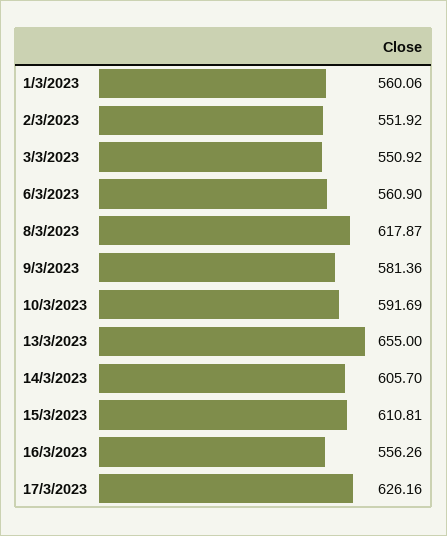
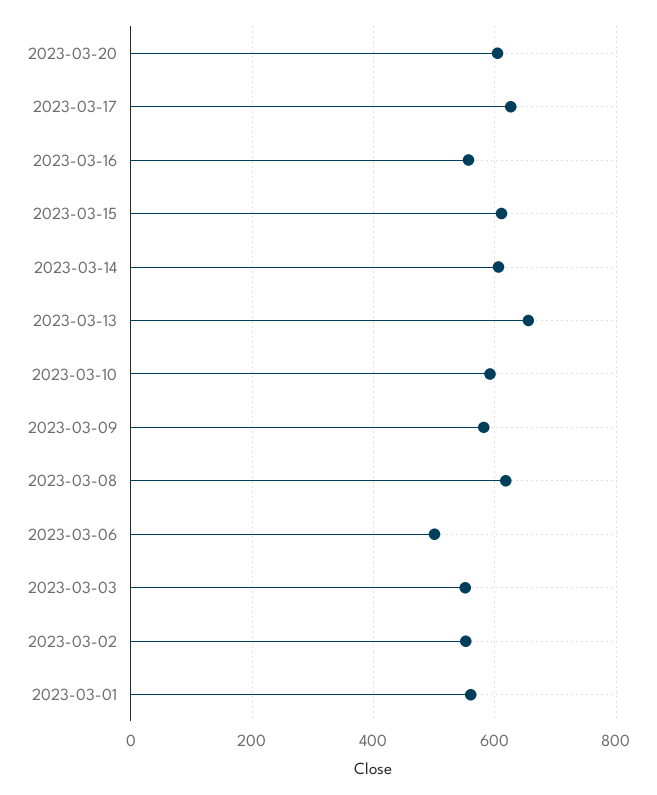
6/3/2023: 560.9 -> 500
2023-03-20: none -> 600

